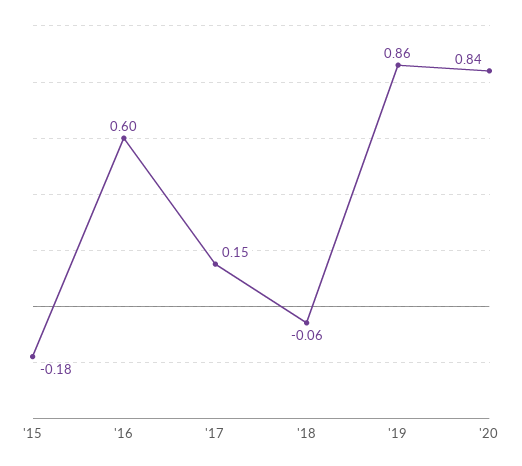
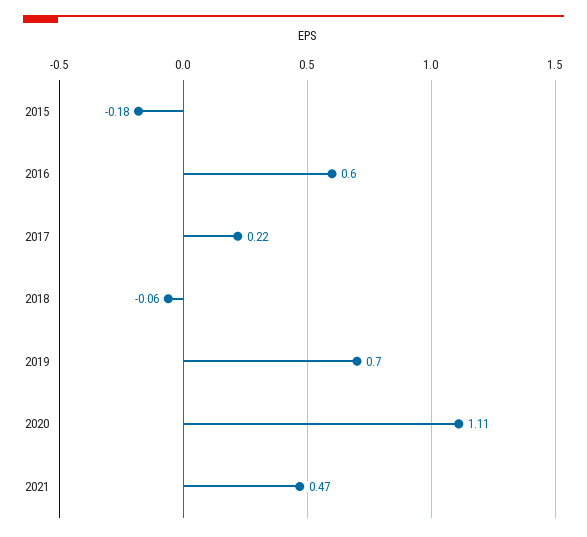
'17: 0.15 -> 0.22
'19: 0.86 -> 0.7
'20: 0.84 -> 1.11
2021: none -> 0.47

